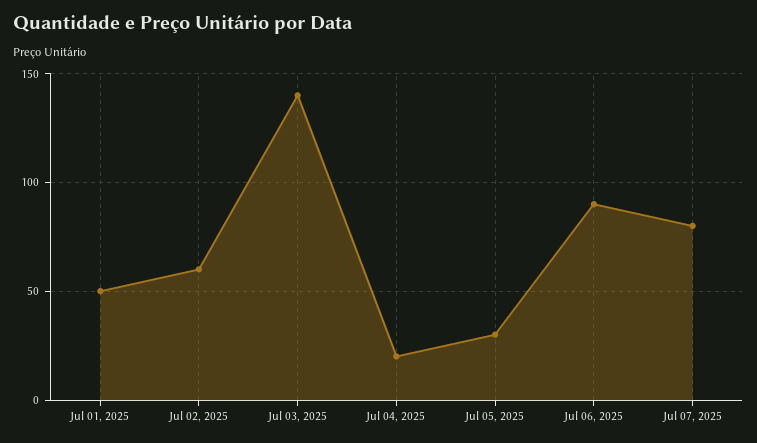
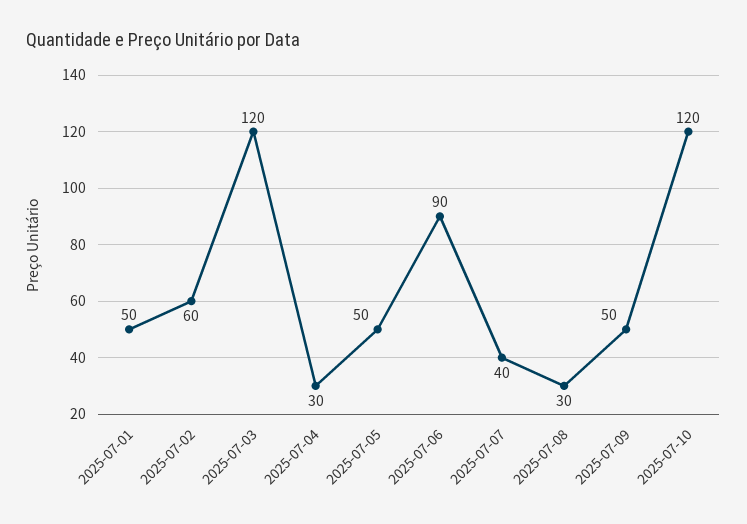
Jul 03, 2025: 140 -> 120
Jul 04, 2025: 20 -> 30
Jul 05, 2025: 30 -> 50
Jul 07, 2025: 80 -> 40
2025-07-08: none -> 30
2025-07-09: none -> 50
2025-07-10: none -> 120

